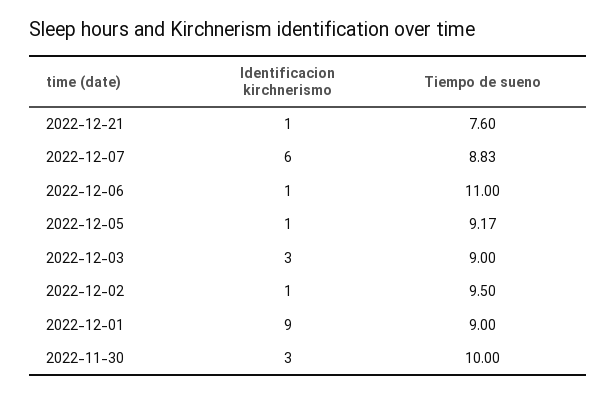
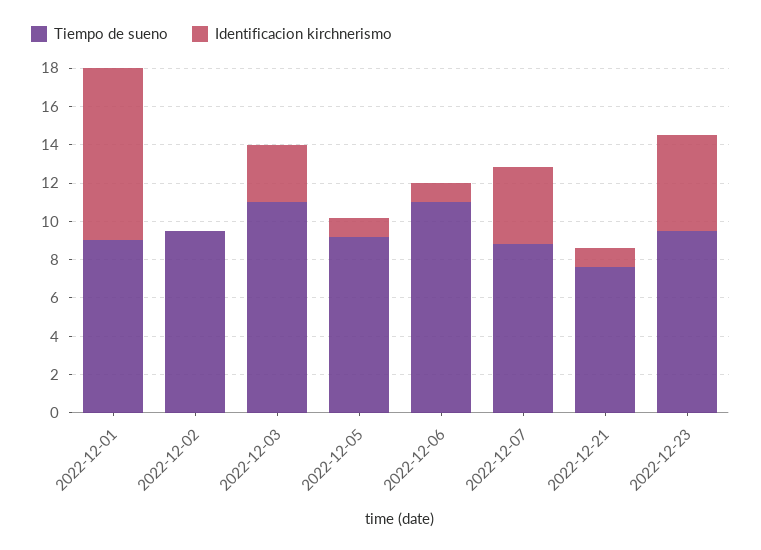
Identificacion kirchnerismo, 2022-12-07: 6 -> 4
Tiempo de sueno, 2022-12-03: 9 -> 11
Identificacion kirchnerismo, 2022-12-02: 1 -> 0
Identificacion kirchnerismo, 2022-11-30: 3 -> none
Tiempo de sueno, 2022-11-30: 10 -> none
Tiempo de sueno, 2022-12-23: none -> 9.5
Identificacion kirchnerismo, 2022-12-23: none -> 5

